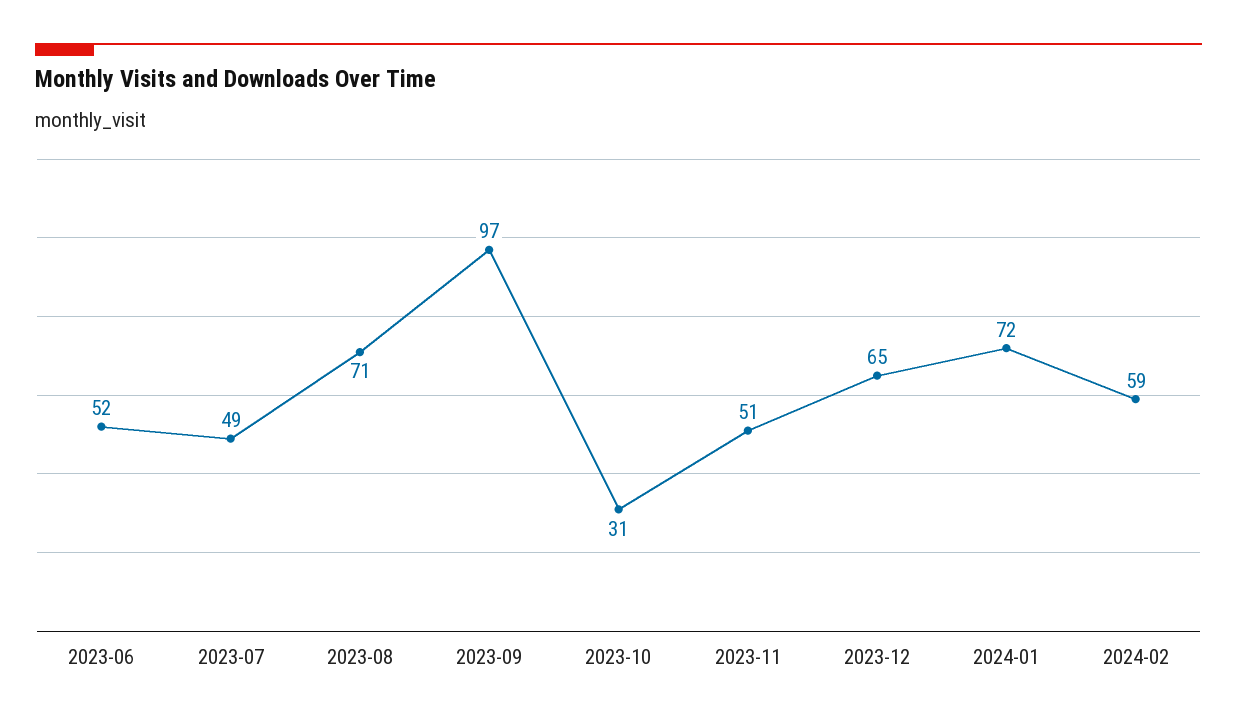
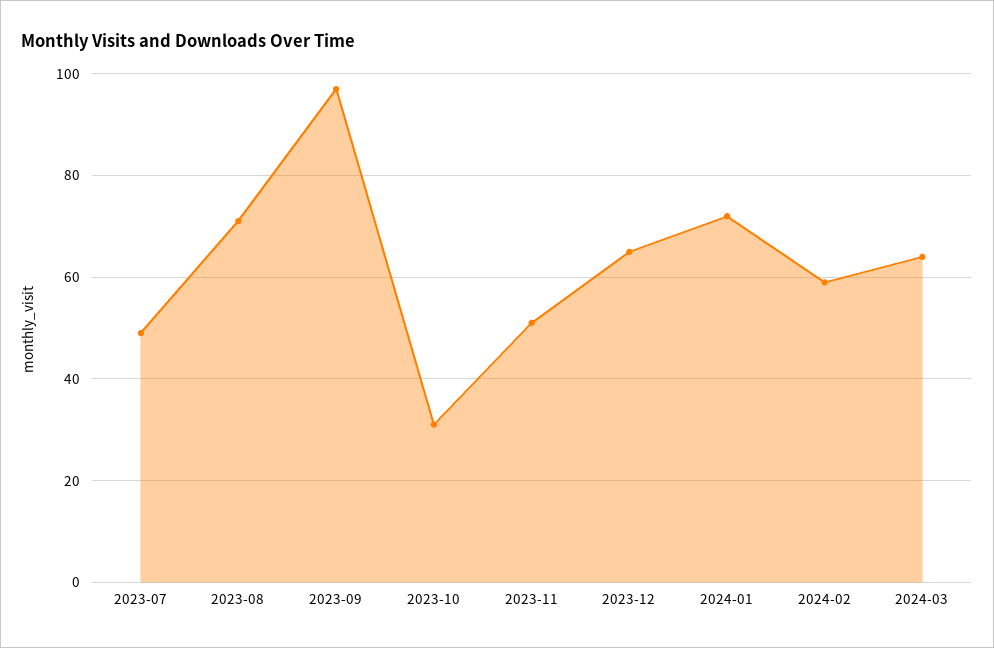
2023-06: 52 -> none
2024-03: none -> 65

